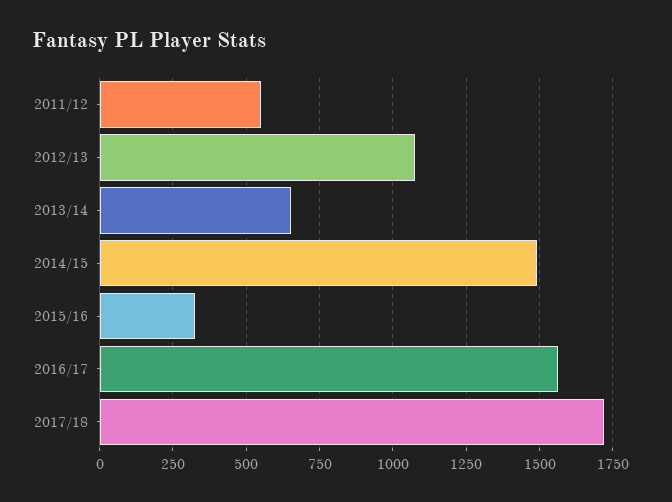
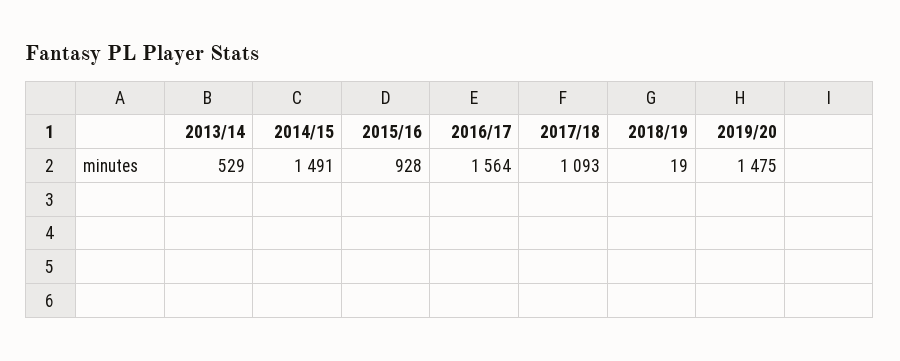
2011/12: 550 -> none
2012/13: 1075 -> none
2013/14: 650 -> 529
2015/16: 325 -> 928
2017/18: 1725 -> 1093
2018/19: none -> 19
2019/20: none -> 1475

